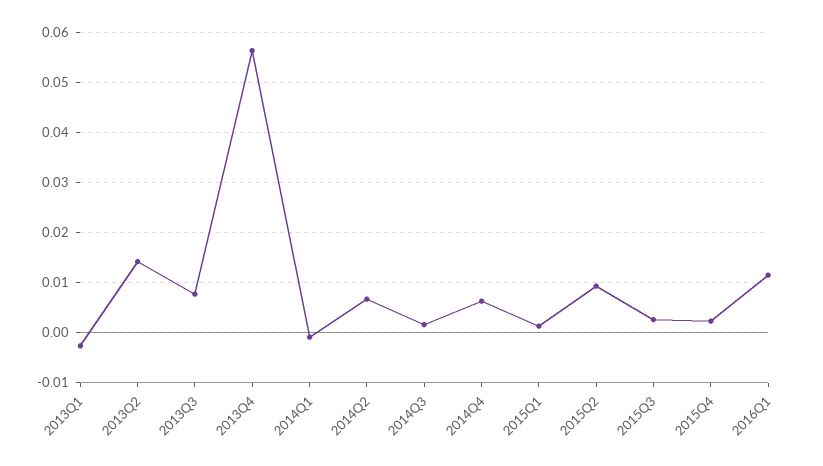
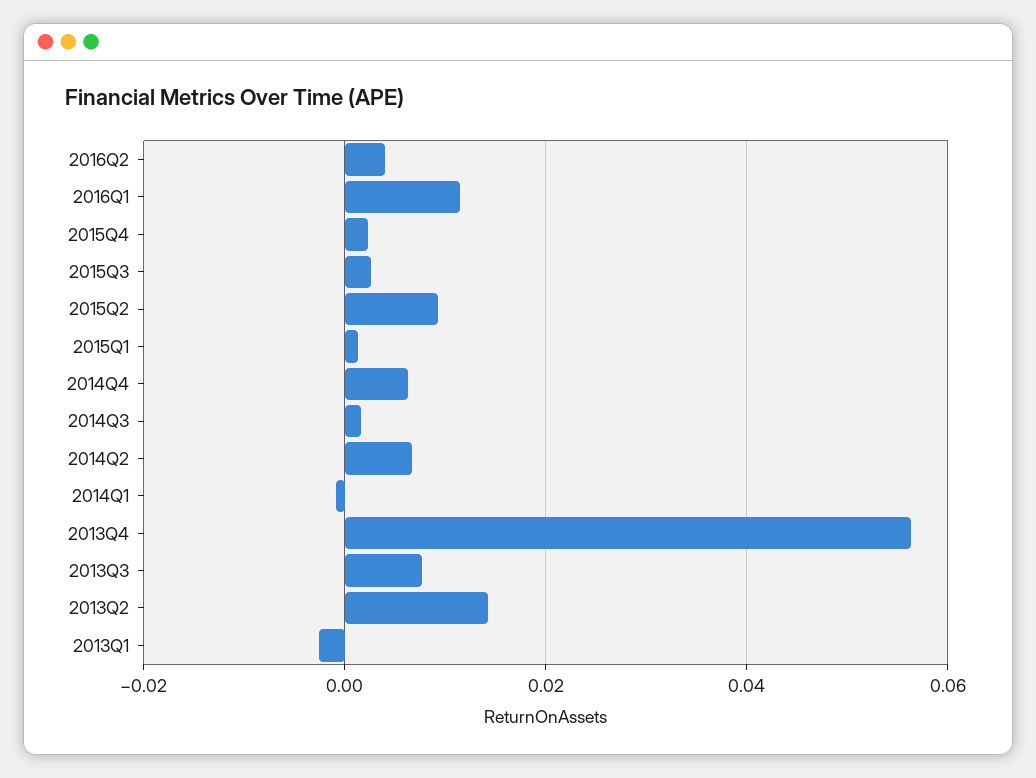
2016Q2: none -> 0.004

